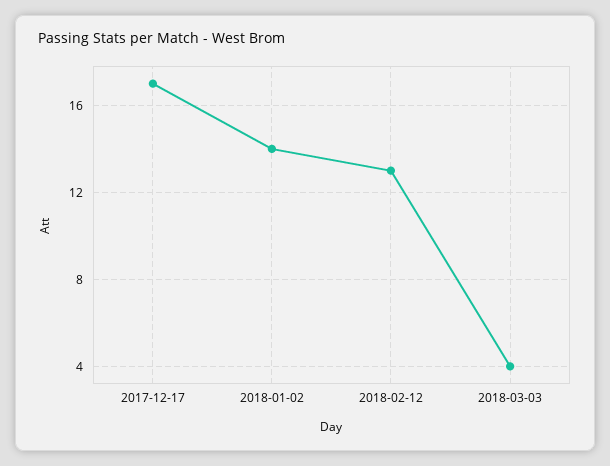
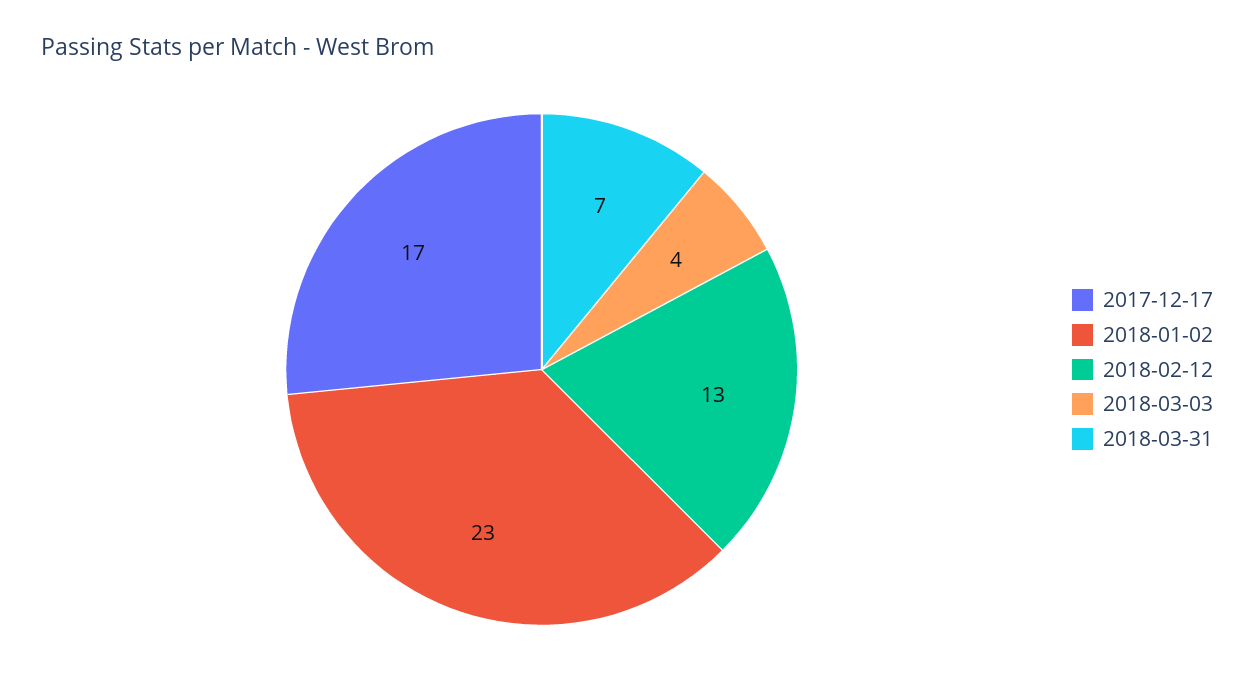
2018-01-02: 14 -> 23
2018-03-31: none -> 7

